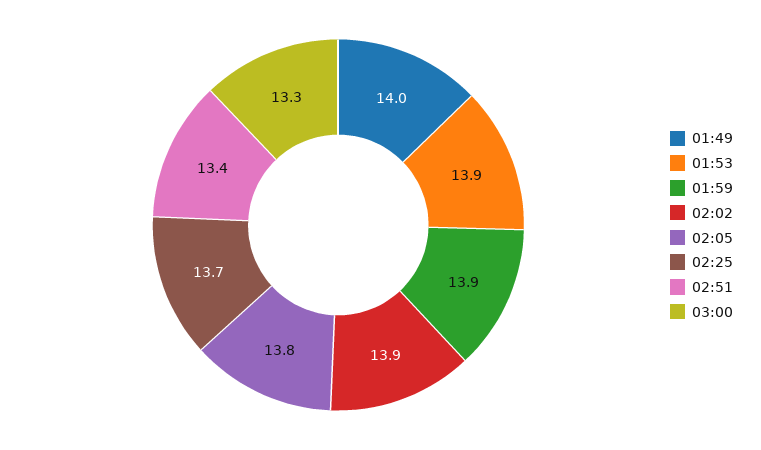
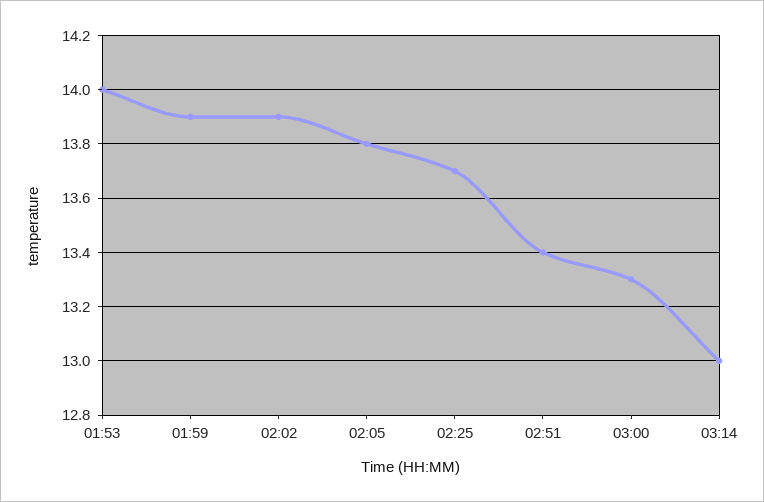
01:49: 14 -> none
01:53: 13.9 -> 14
03:14: none -> 13

